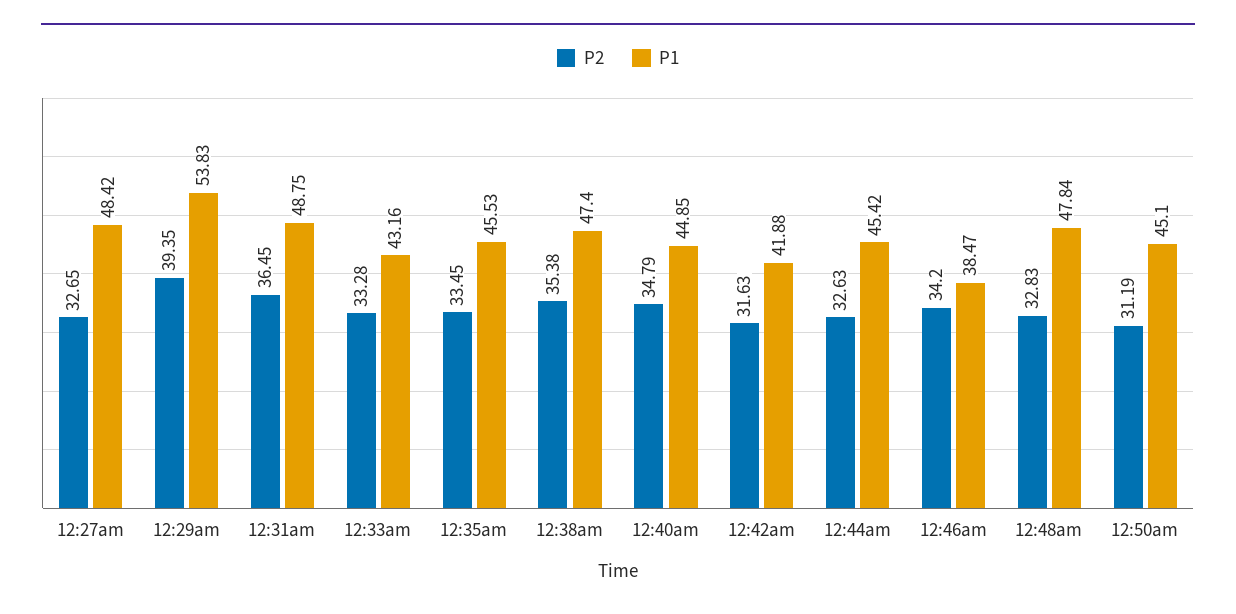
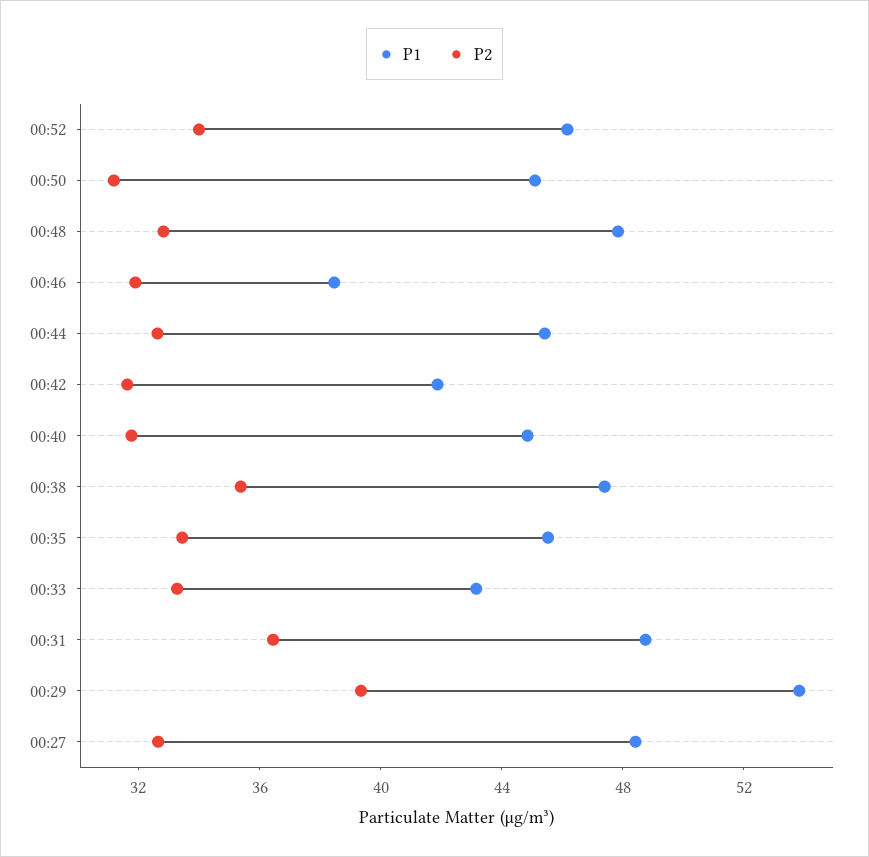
P2, 12:40am: 34.79 -> 32
P2, 12:46am: 34.2 -> 32
P1, 00:52: none -> 46
P2, 00:52: none -> 34

